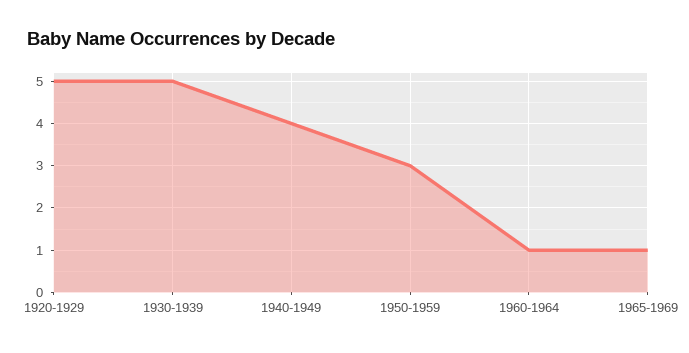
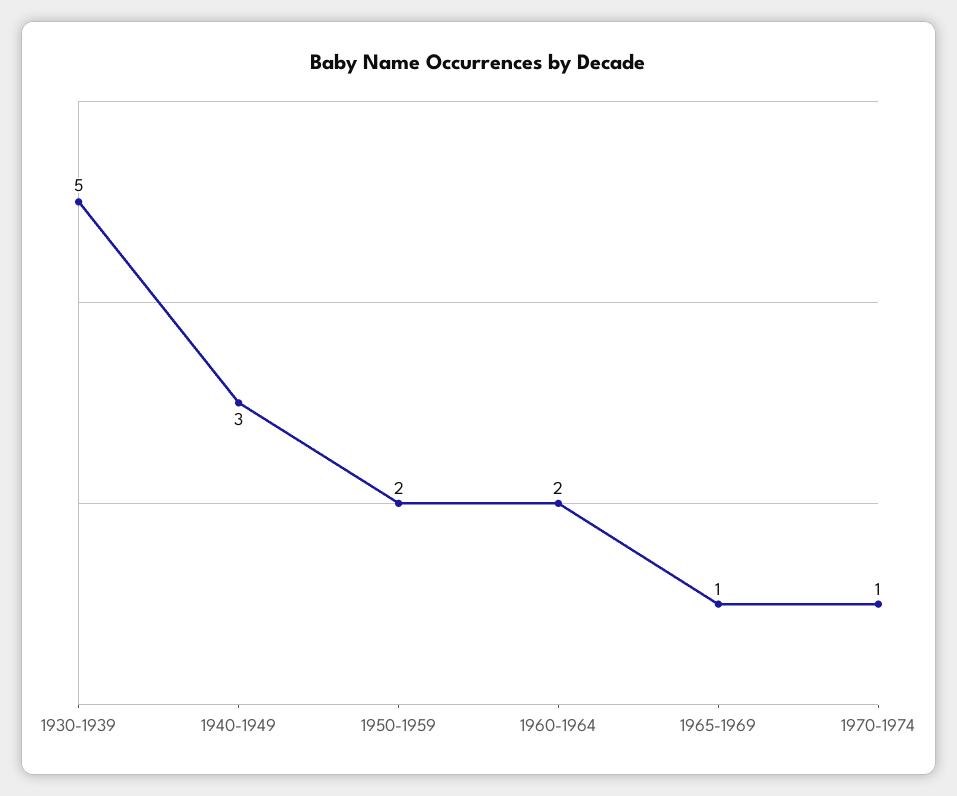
1920-1929: 5 -> none
1940-1949: 4 -> 3
1950-1959: 3 -> 2
1960-1964: 1 -> 2
1970-1974: none -> 1

